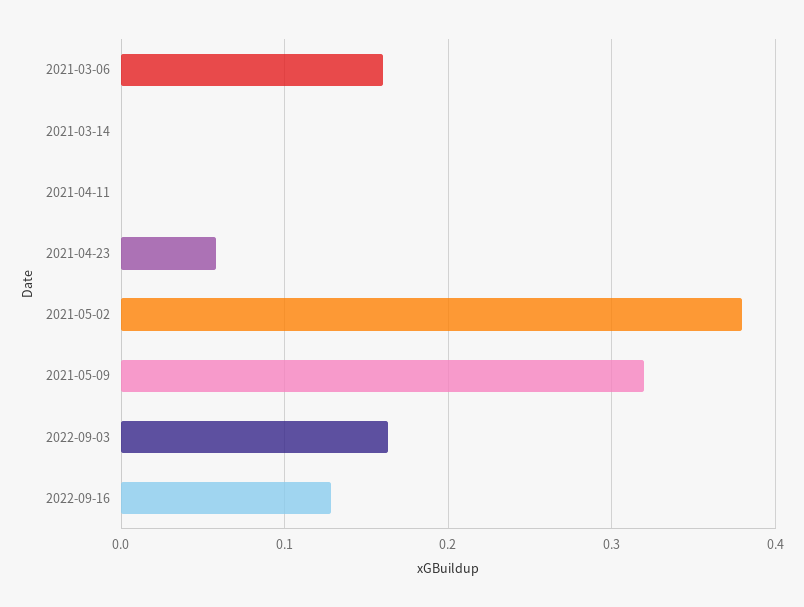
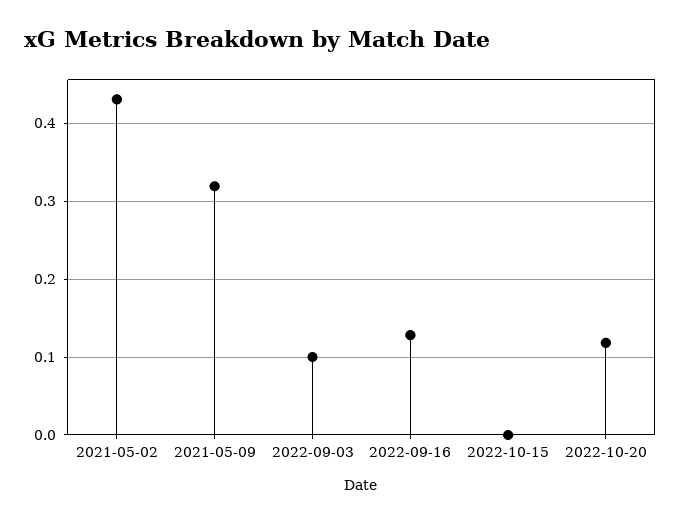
2021-03-06: 0.16 -> none
2021-03-14: 0 -> none
2021-04-11: 0 -> none
2021-04-23: 0.06 -> none
2021-05-02: 0.38 -> 0.43
2022-09-03: 0.16 -> 0.1
2022-10-15: none -> 0
2022-10-20: none -> 0.12

